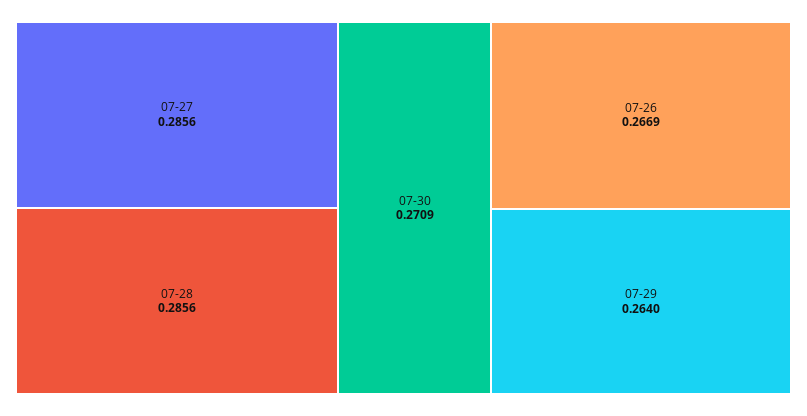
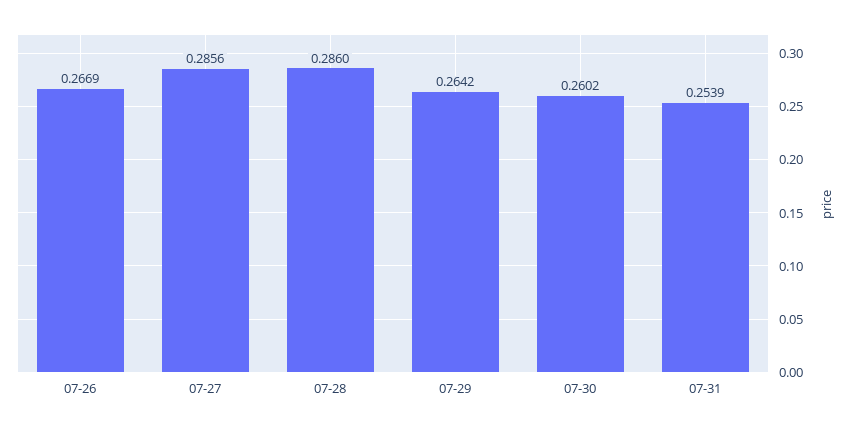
07-28: 0.2856 -> 0.286
07-30: 0.2709 -> 0.2602
07-29: 0.264 -> 0.2642
07-31: none -> 0.2539

